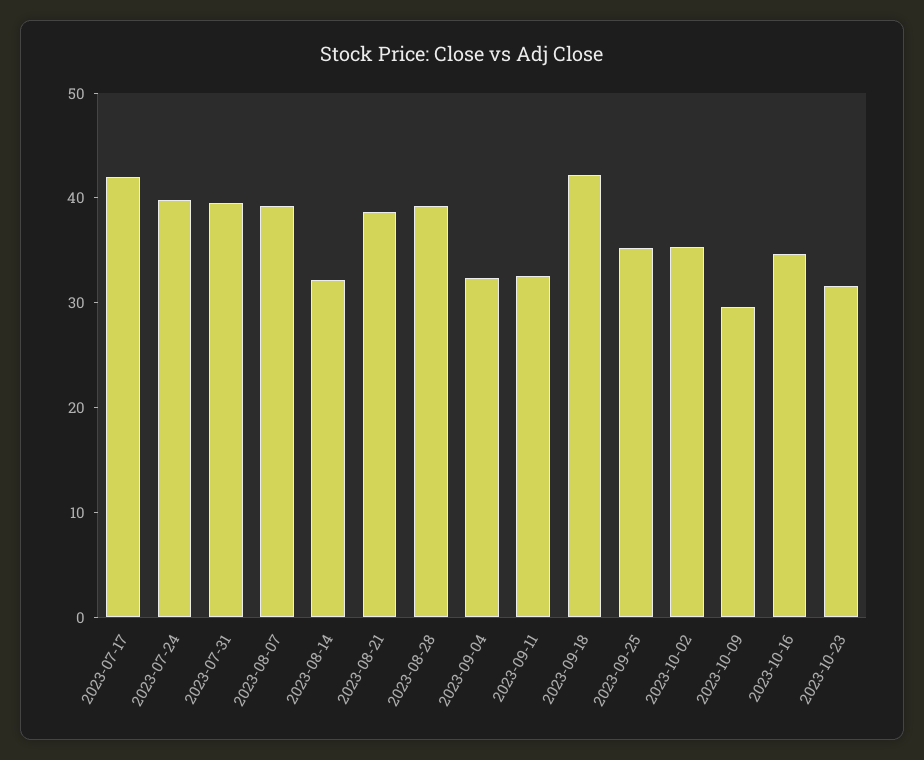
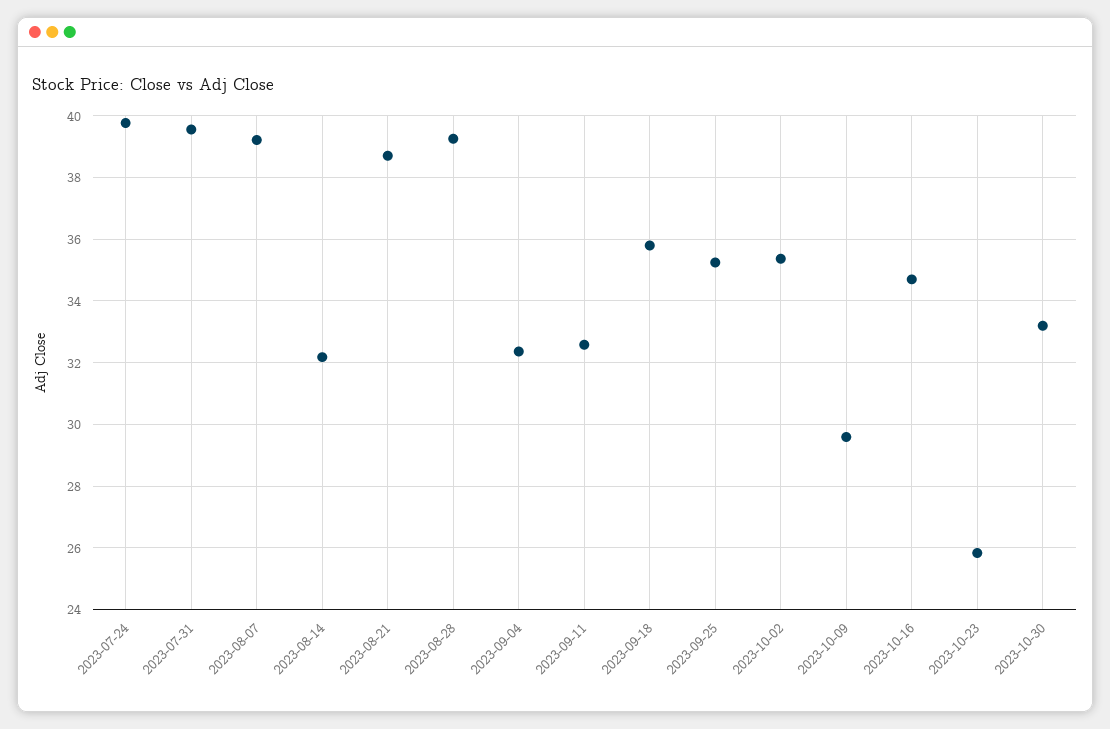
2023-07-17: 42 -> none
2023-09-18: 42 -> 35.8
2023-10-23: 32 -> 25.8
2023-10-30: none -> 33.2

